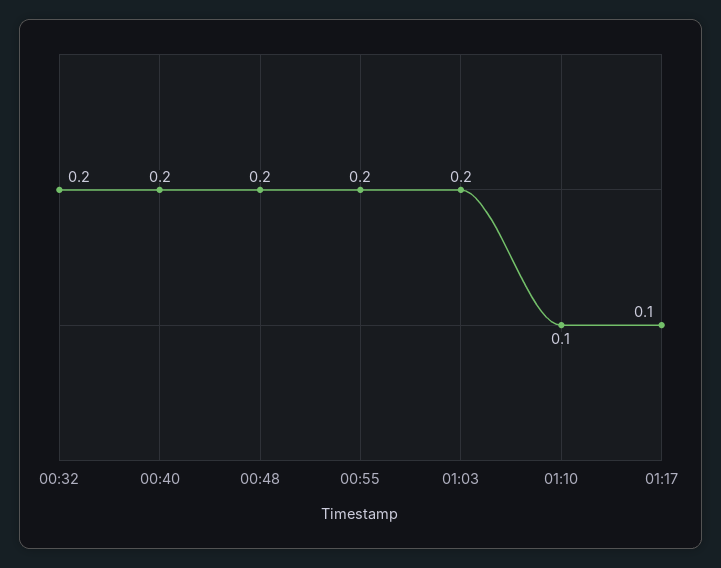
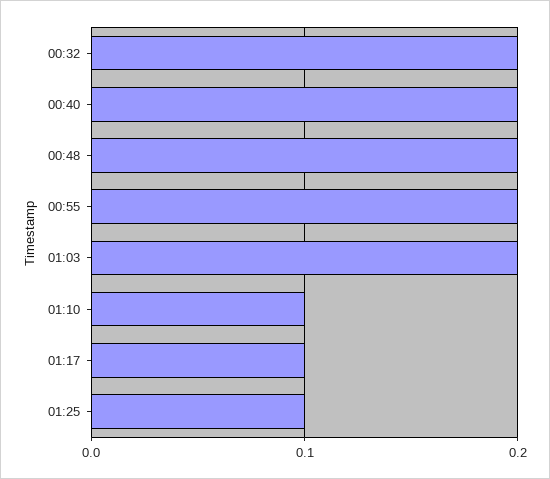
01:25: none -> 0.1

